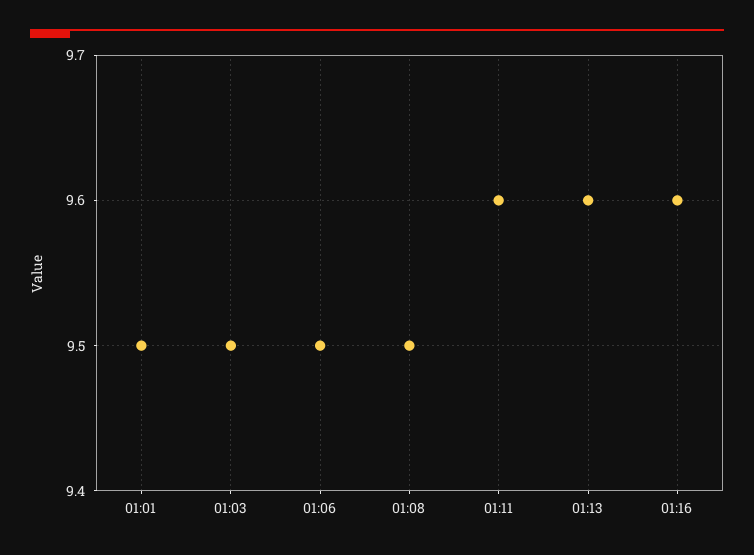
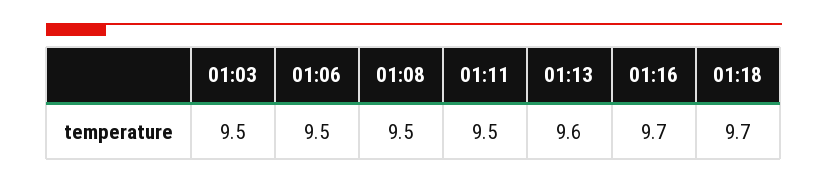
01:01: 9.5 -> none
01:11: 9.6 -> 9.5
01:16: 9.6 -> 9.7
01:18: none -> 9.7

